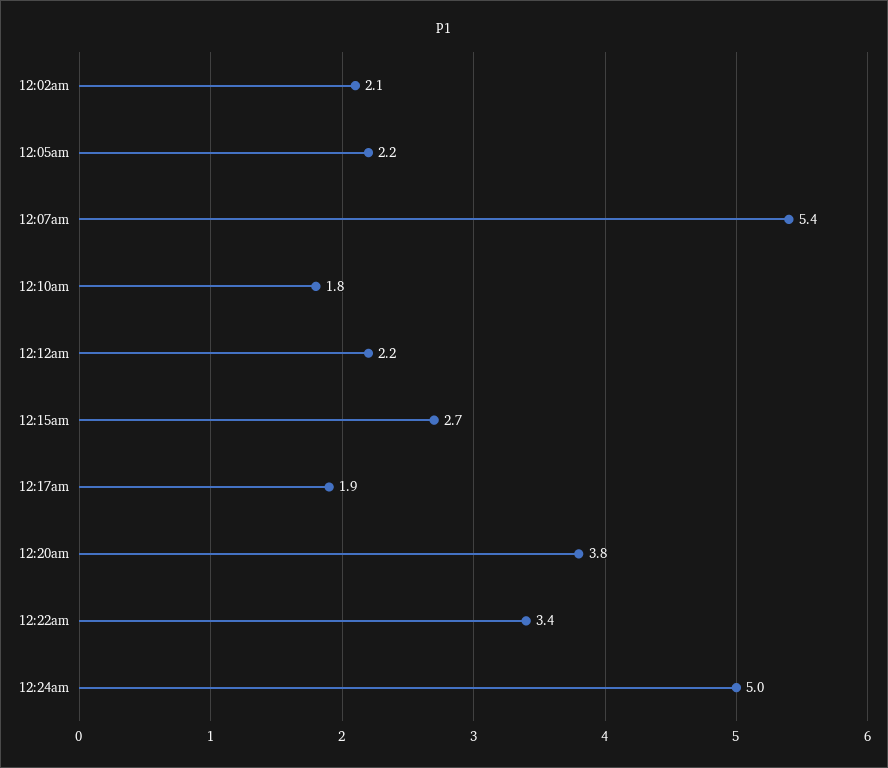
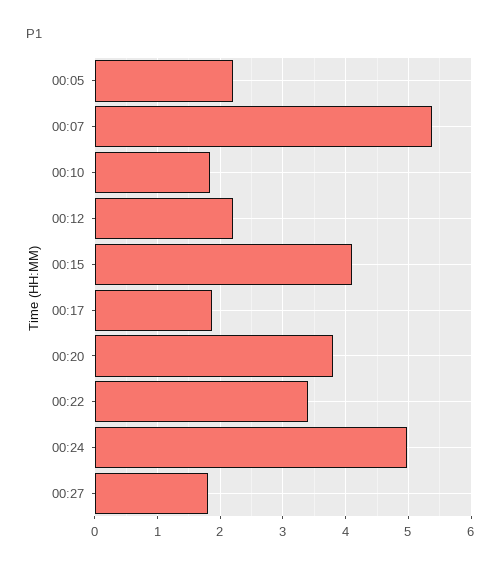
12:02am: 2.1 -> none
12:15am: 2.7 -> 4.1
00:27: none -> 1.8

